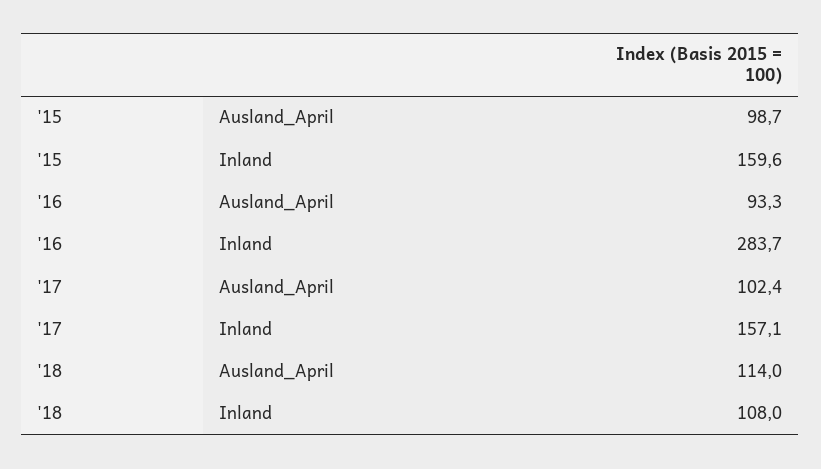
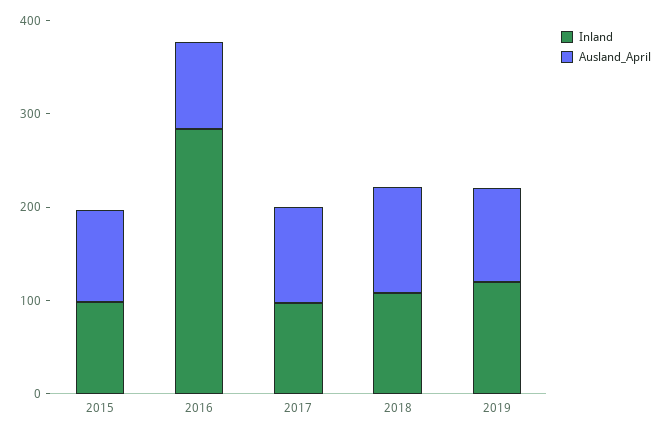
Inland, '15: 159.6 -> 100
Inland, '17: 157.1 -> 100
Inland, 2019: none -> 120
Ausland_April, 2019: none -> 100

